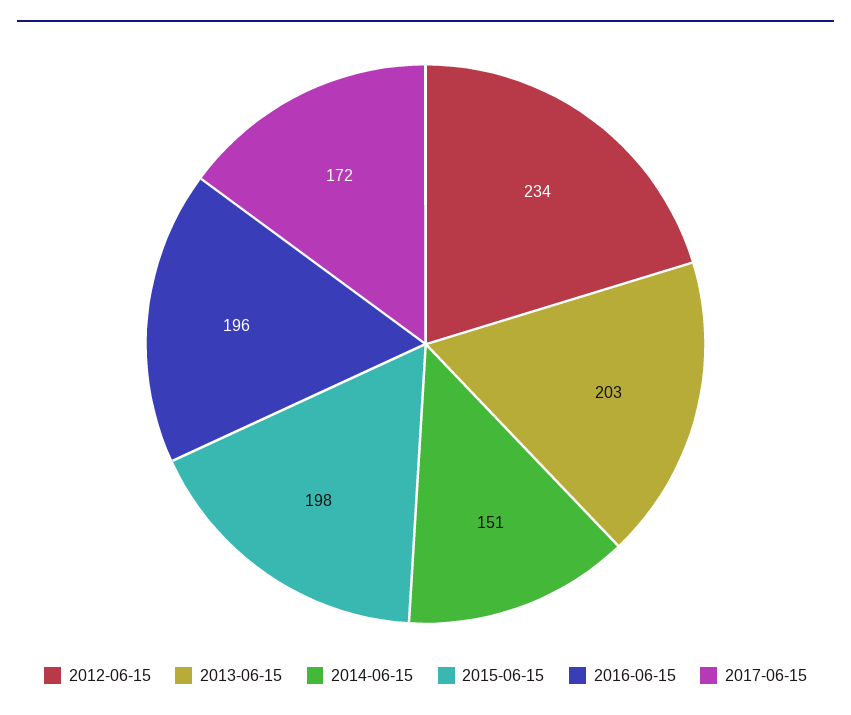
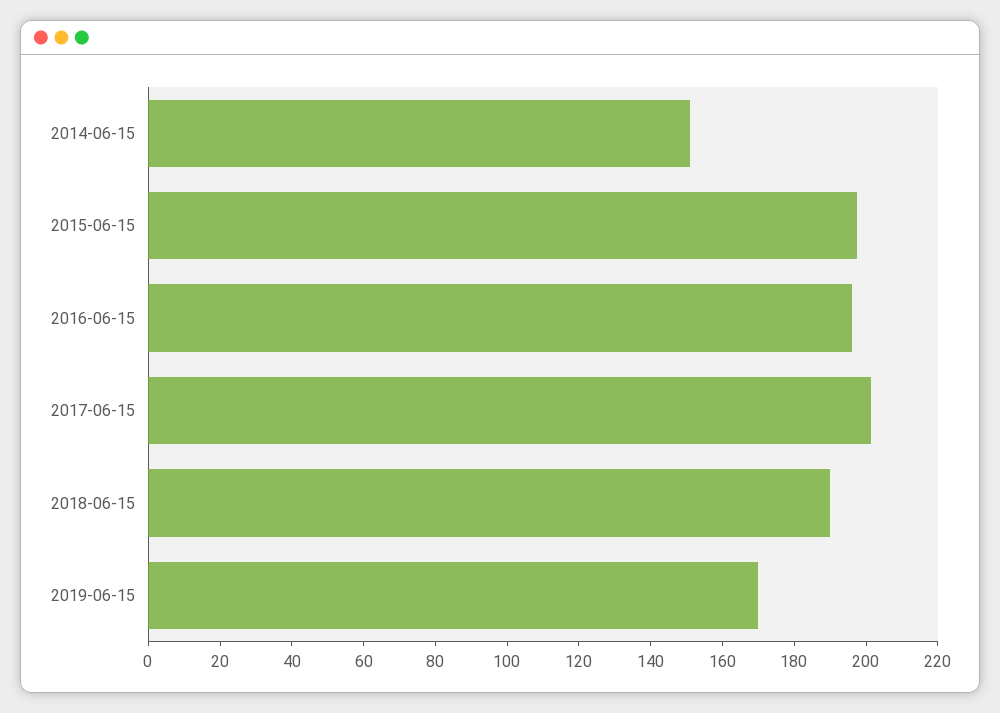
2012-06-15: 234 -> none
2013-06-15: 203 -> none
2017-06-15: 172 -> 200
2018-06-15: none -> 190
2019-06-15: none -> 170

